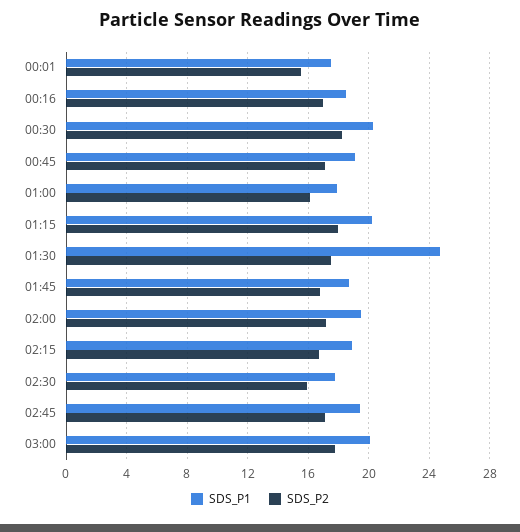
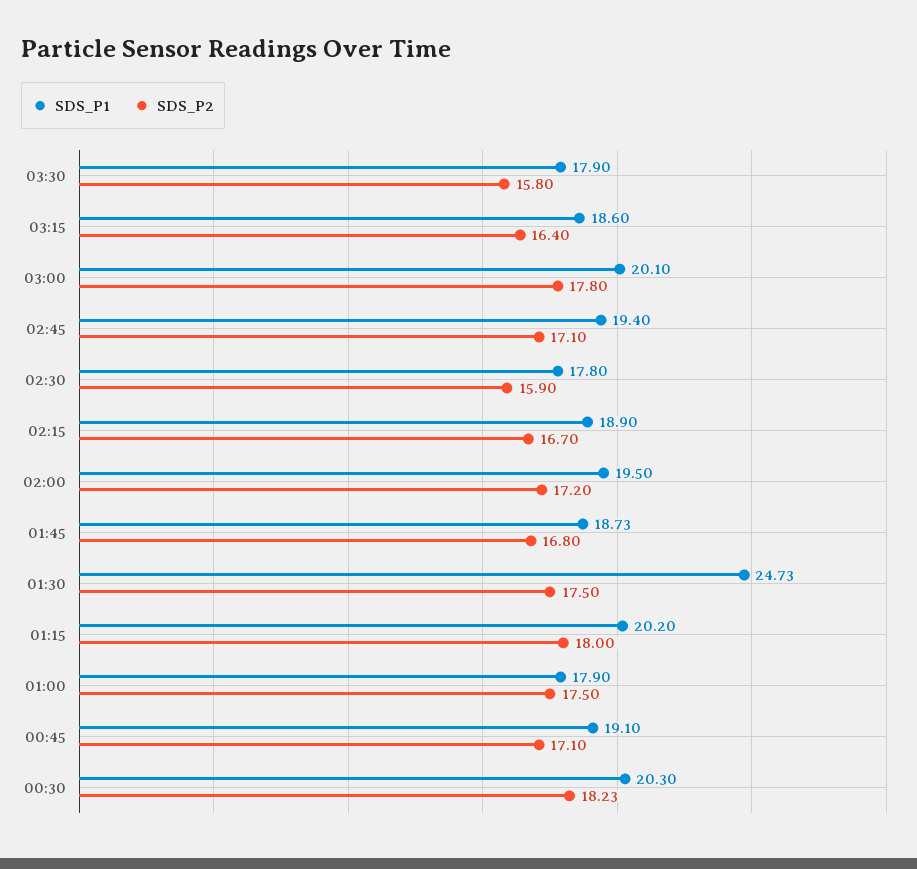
SDS_P1, 00:01: 17.5 -> none
SDS_P2, 00:01: 15.5 -> none
SDS_P1, 00:16: 18.5 -> none
SDS_P2, 00:16: 17 -> none
SDS_P2, 01:00: 16 -> 17.5
SDS_P1, 03:30: none -> 17.9
SDS_P2, 03:30: none -> 15.8
SDS_P1, 03:15: none -> 18.6
SDS_P2, 03:15: none -> 16.4

